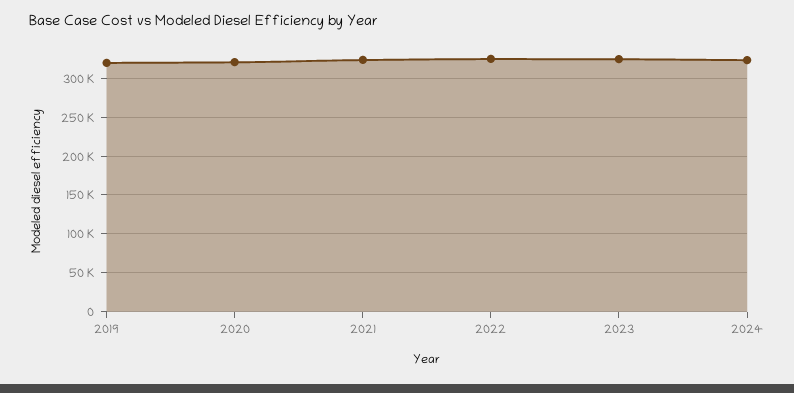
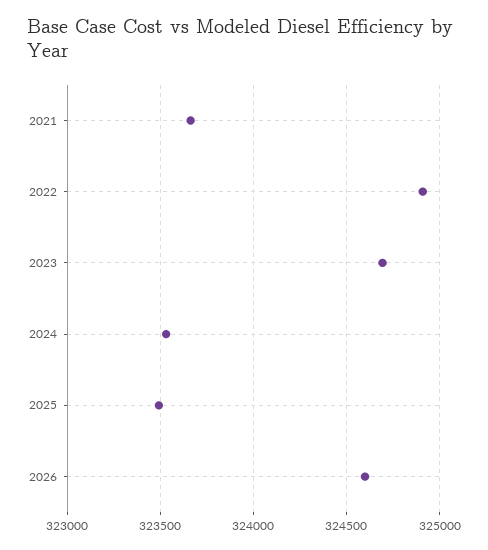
2019: 320000 -> none
2020: 320000 -> none
2025: none -> 323500
2026: none -> 324600

